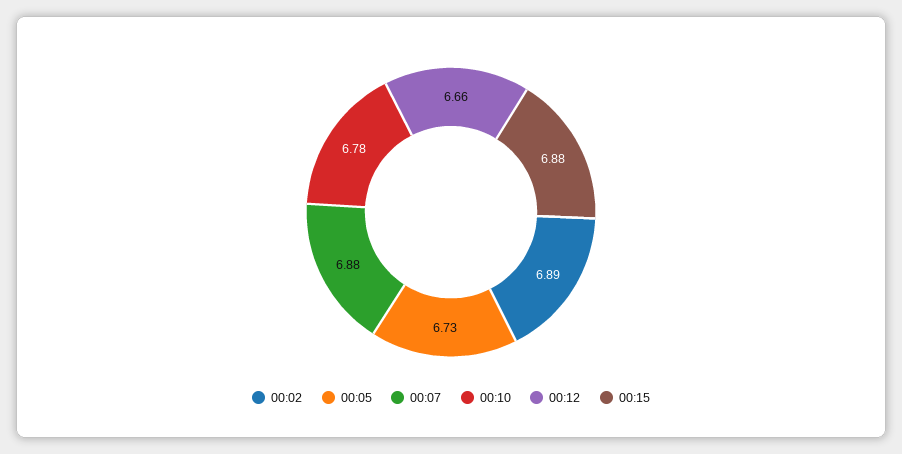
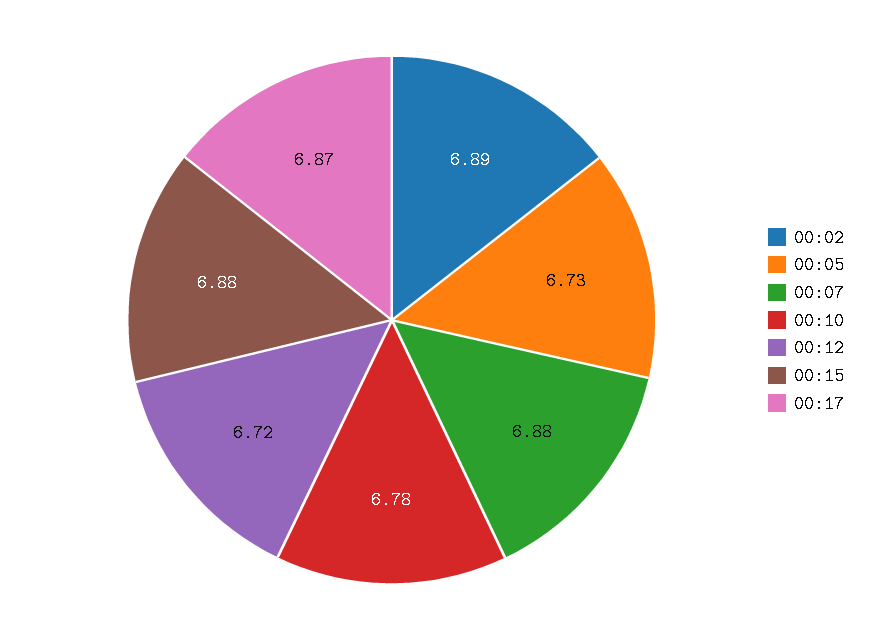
00:12: 6.66 -> 6.72
00:17: none -> 6.87

